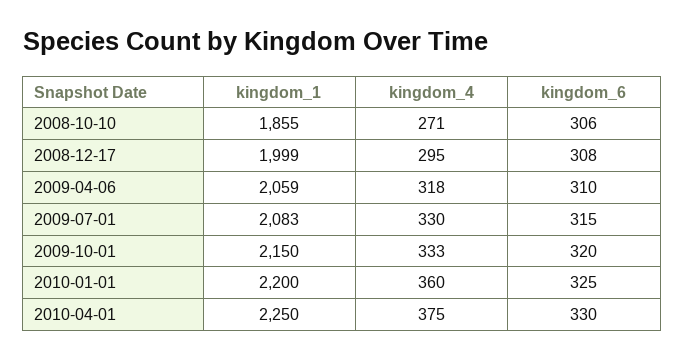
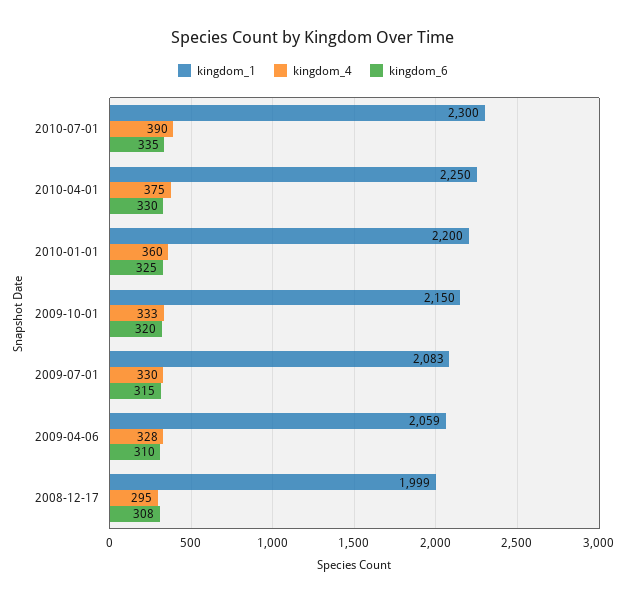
kingdom_1, 2008-10-10: 1855 -> none
kingdom_4, 2008-10-10: 271 -> none
kingdom_6, 2008-10-10: 306 -> none
kingdom_4, 2009-04-06: 318 -> 328
kingdom_1, 2010-07-01: none -> 2300
kingdom_4, 2010-07-01: none -> 390
kingdom_6, 2010-07-01: none -> 335

